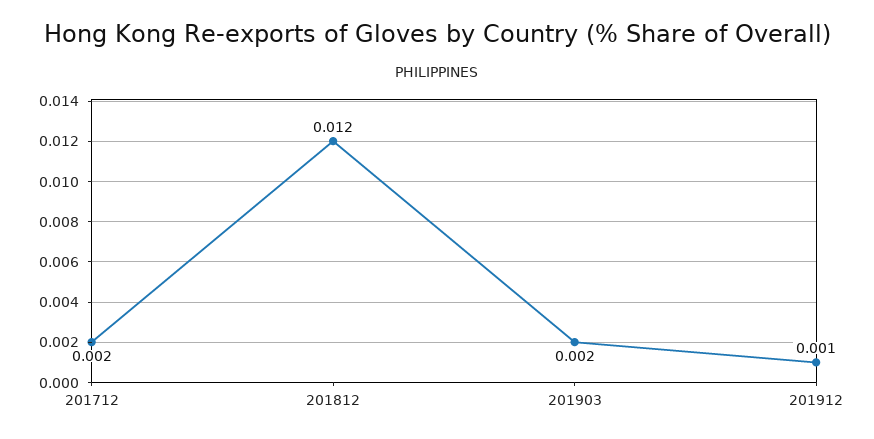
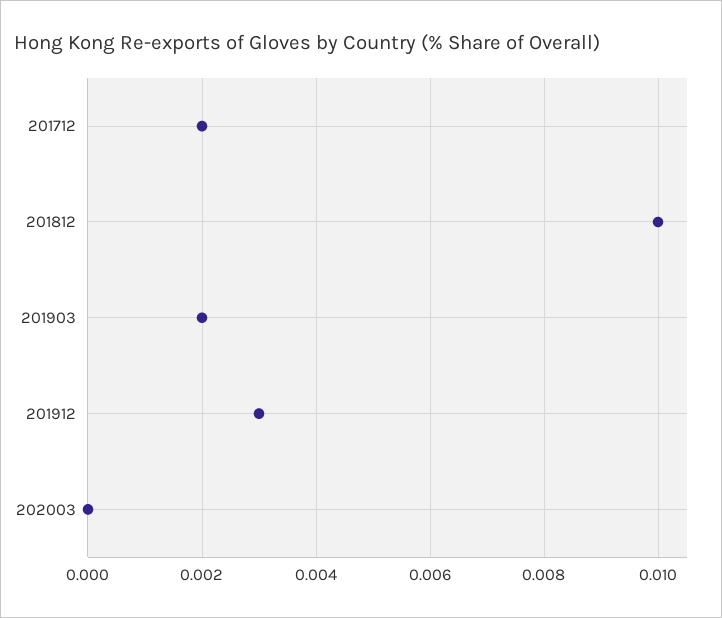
201812: 0.012 -> 0.01
201912: 0.001 -> 0.003
202003: none -> 0

